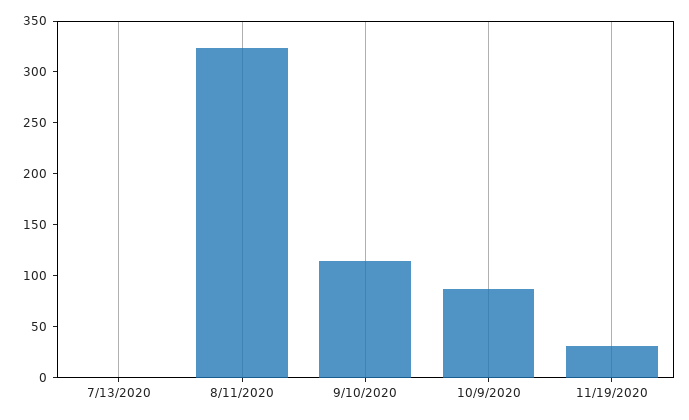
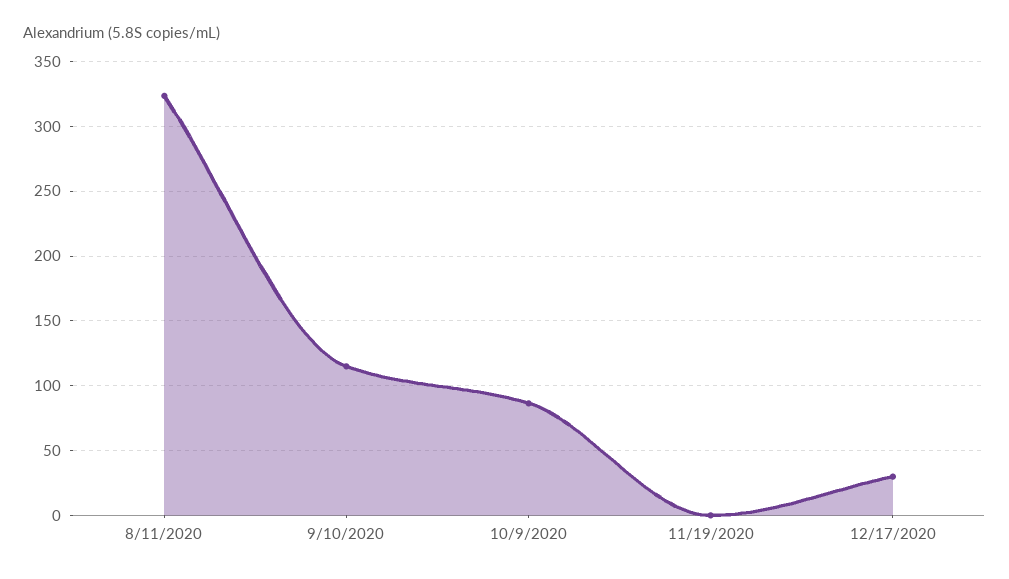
7/13/2020: 0 -> none
11/19/2020: 30 -> 0
12/17/2020: none -> 30

